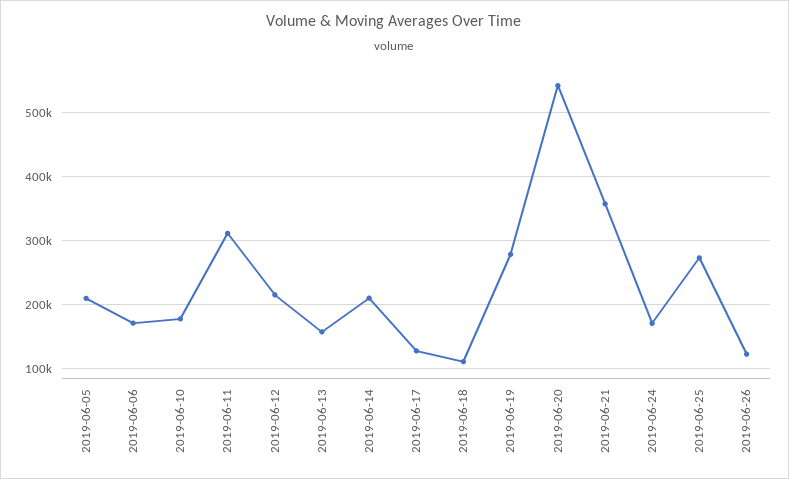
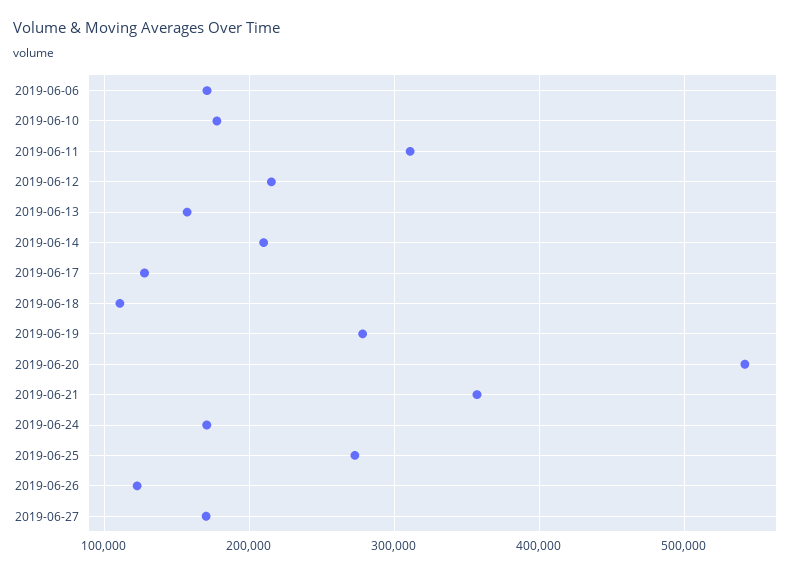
2019-06-05: 210000 -> none
2019-06-27: none -> 170000

